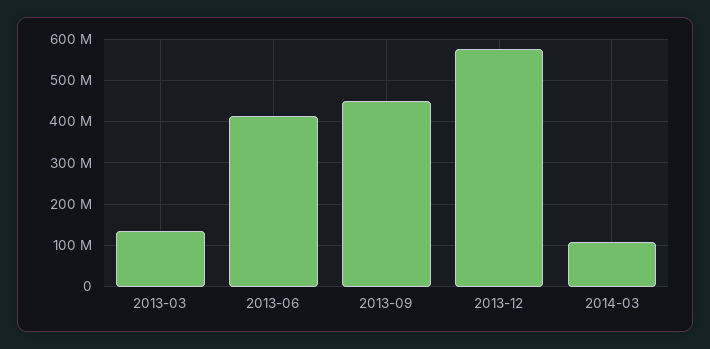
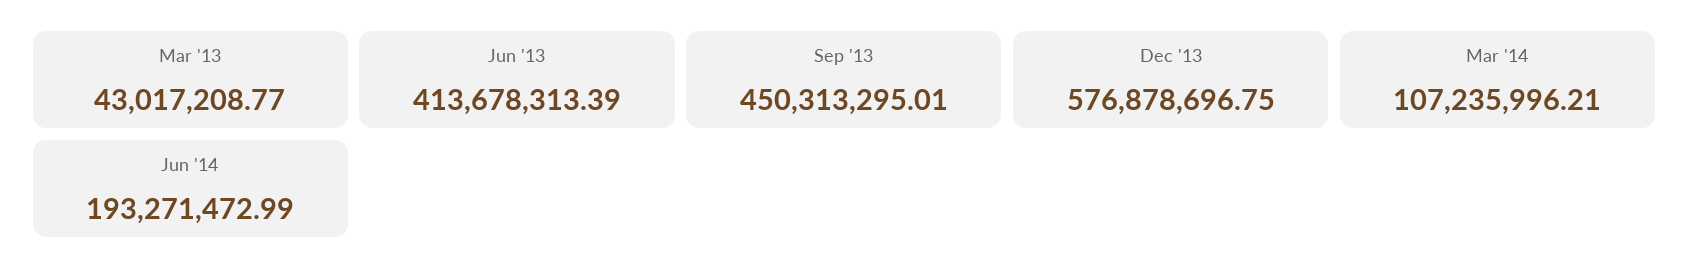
2013-03: 140000000 -> 43017208.77
Jun '14: none -> 193271472.99

